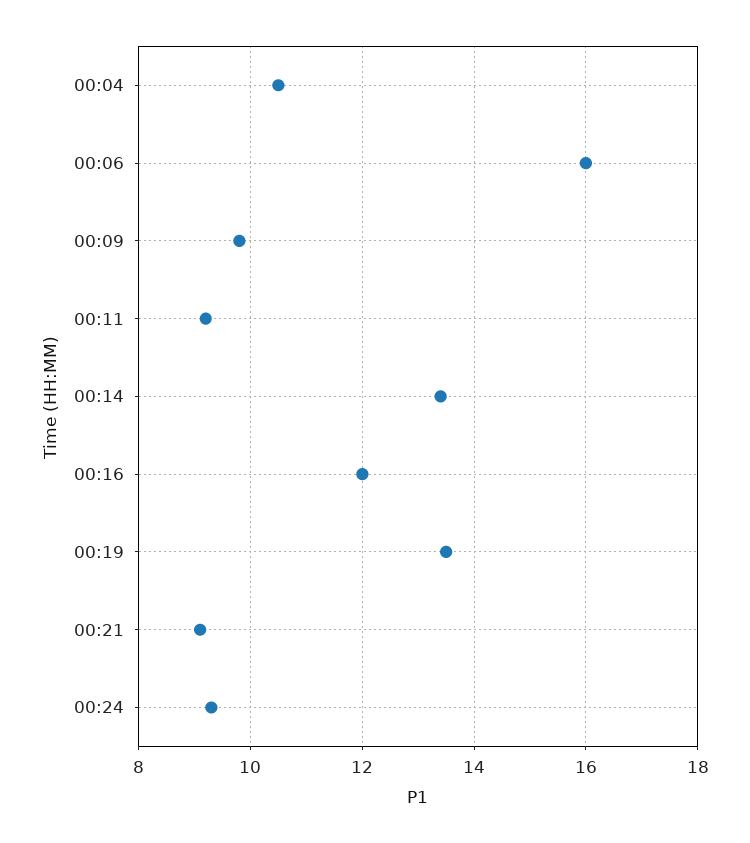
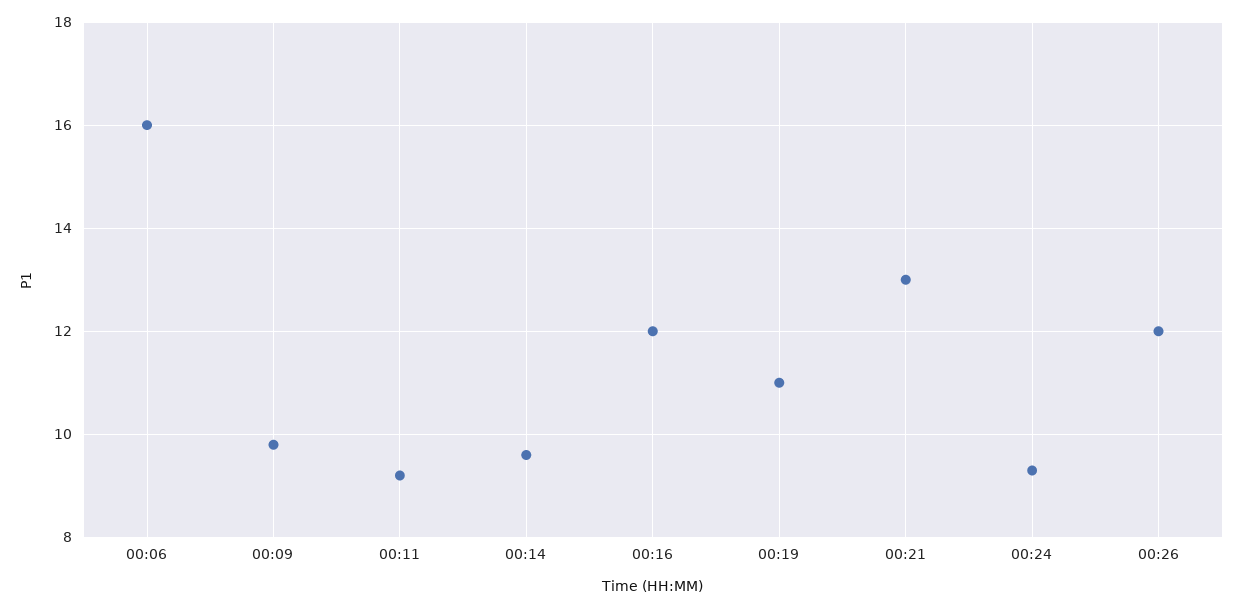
00:04: 10.5 -> none
00:14: 13.5 -> 9.5
00:19: 13.5 -> 11
00:21: 9 -> 13
00:26: none -> 12

